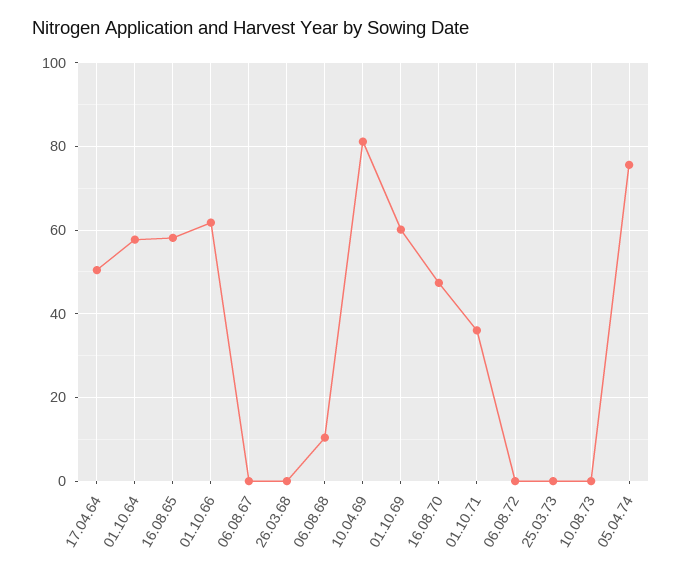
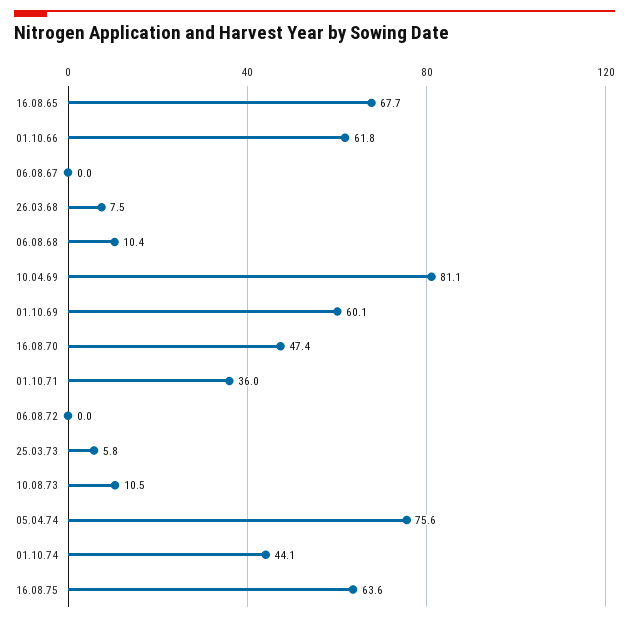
17.04.64: 50 -> none
01.10.64: 58 -> none
16.08.65: 58 -> 67.7
26.03.68: 0 -> 7.5
25.03.73: 0 -> 5.8
10.08.73: 0 -> 10.5
01.10.74: none -> 44.1
16.08.75: none -> 63.6

